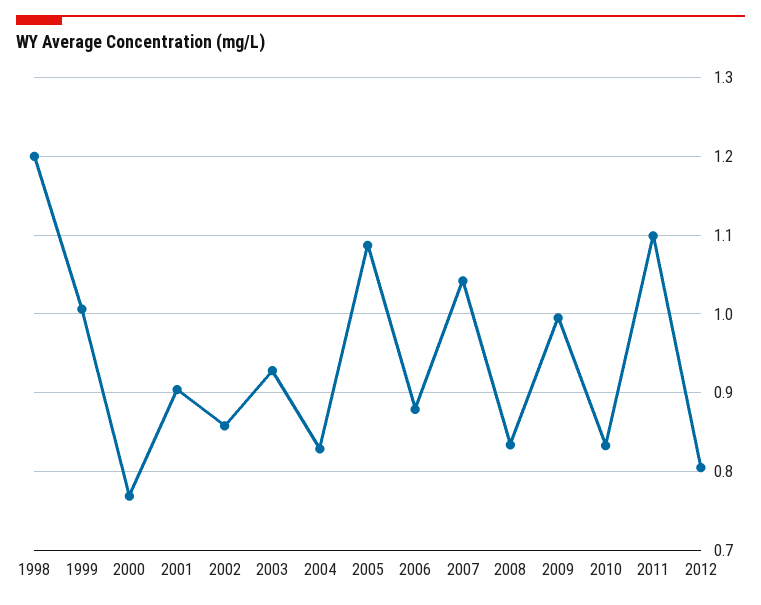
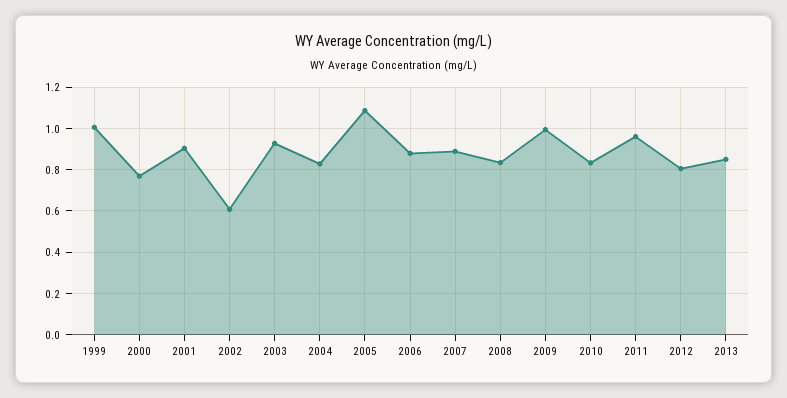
1998: 1.2 -> none
2002: 0.86 -> 0.6
2007: 1.04 -> 0.9
2011: 1.1 -> 0.95
2013: none -> 0.85

